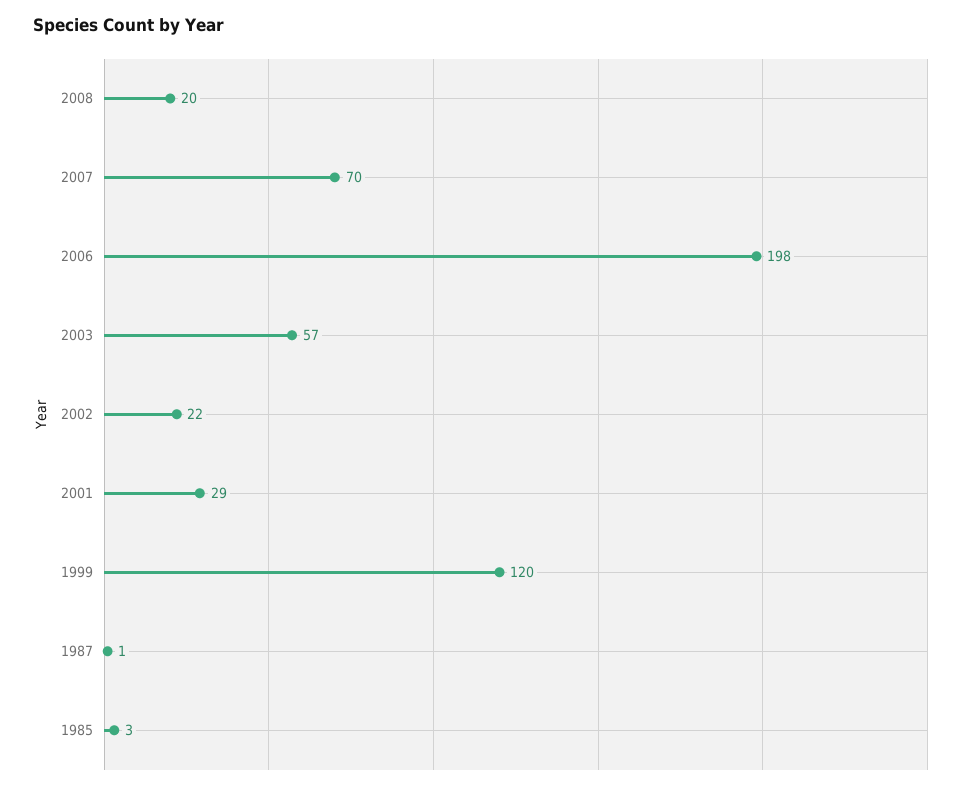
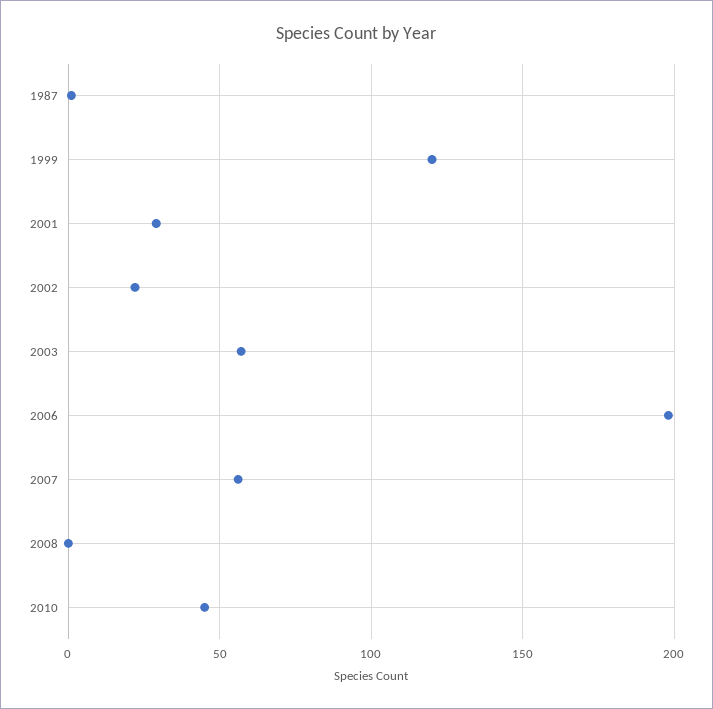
2008: 20 -> 0
2007: 70 -> 55
1985: 3 -> none
2010: none -> 45

